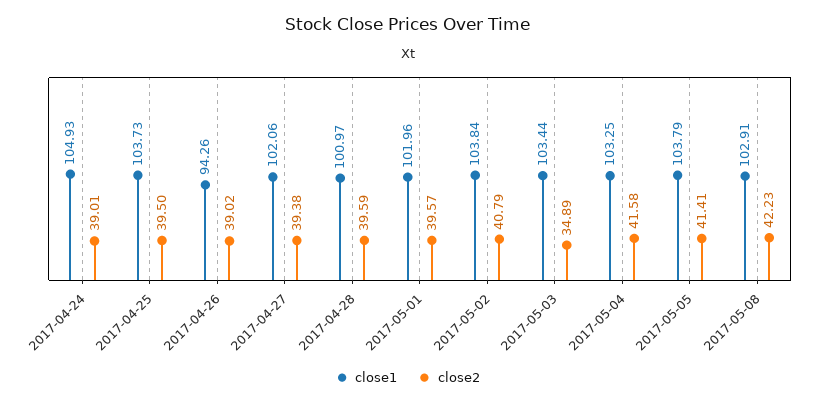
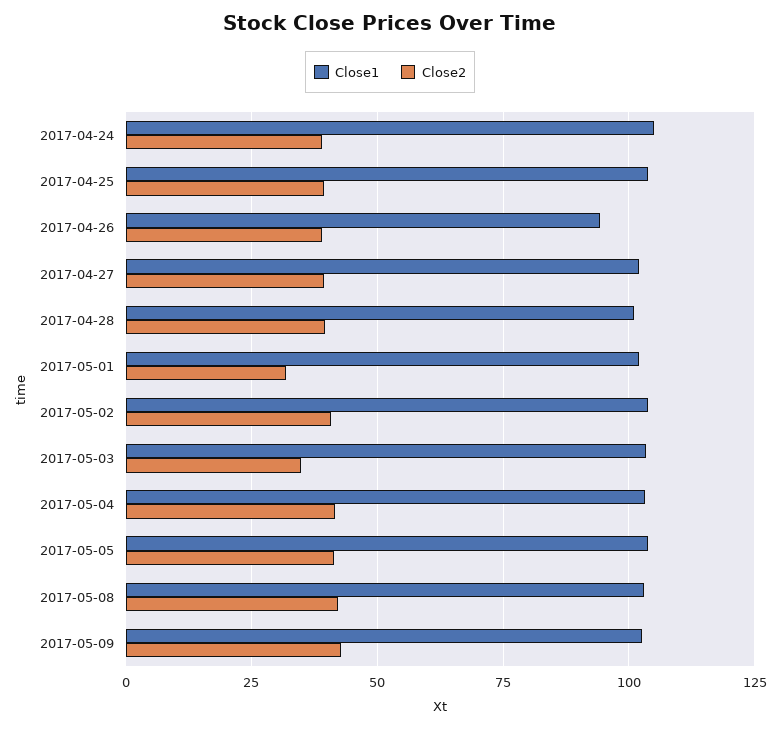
close2, 2017-05-01: 39.57 -> 32.5
close1, 2017-05-09: none -> 102.5
close2, 2017-05-09: none -> 42.5

